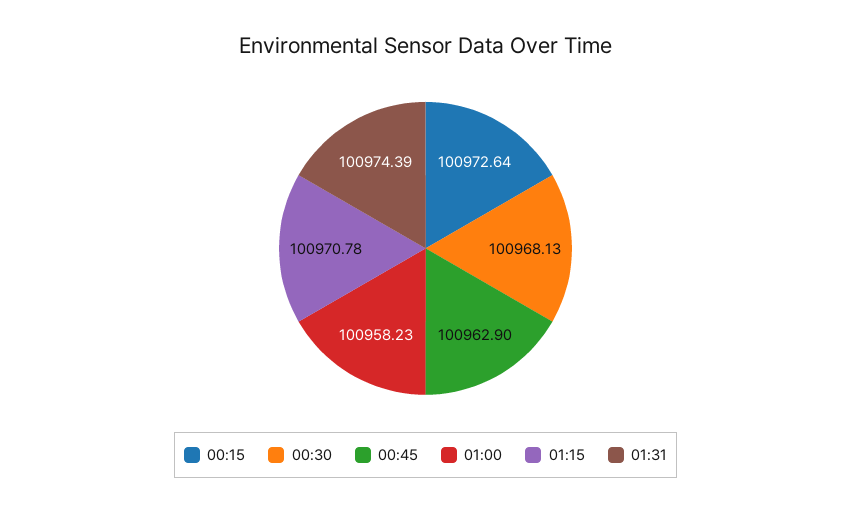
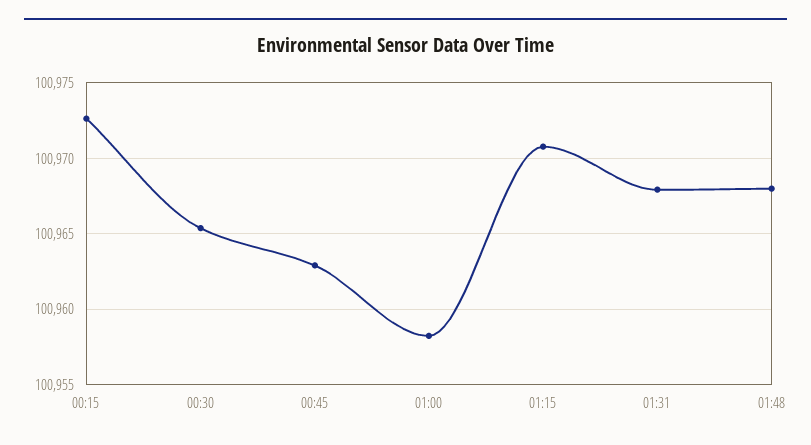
00:30: 100968.13 -> 100965.5
01:31: 100974.39 -> 100968
01:48: none -> 100968

